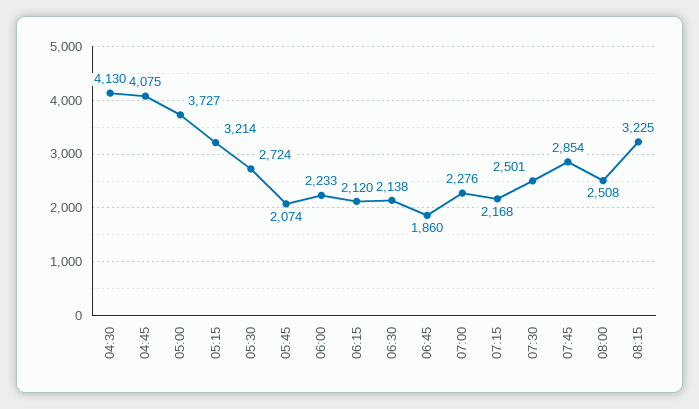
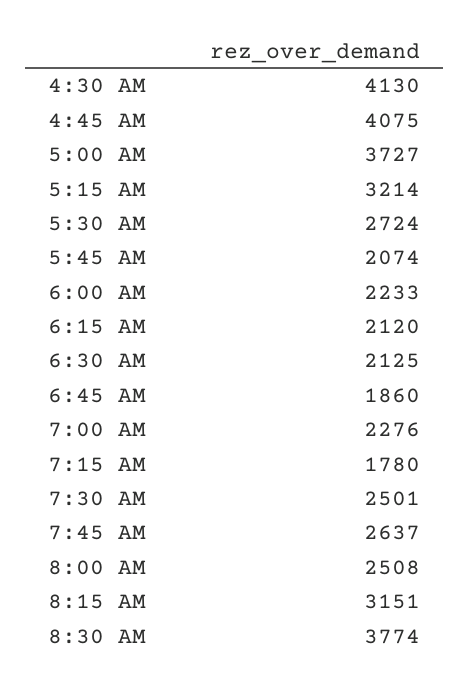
06:30: 2138 -> 2125
07:15: 2168 -> 1780
07:45: 2854 -> 2637
08:15: 3225 -> 3151
8:30 AM: none -> 3774

